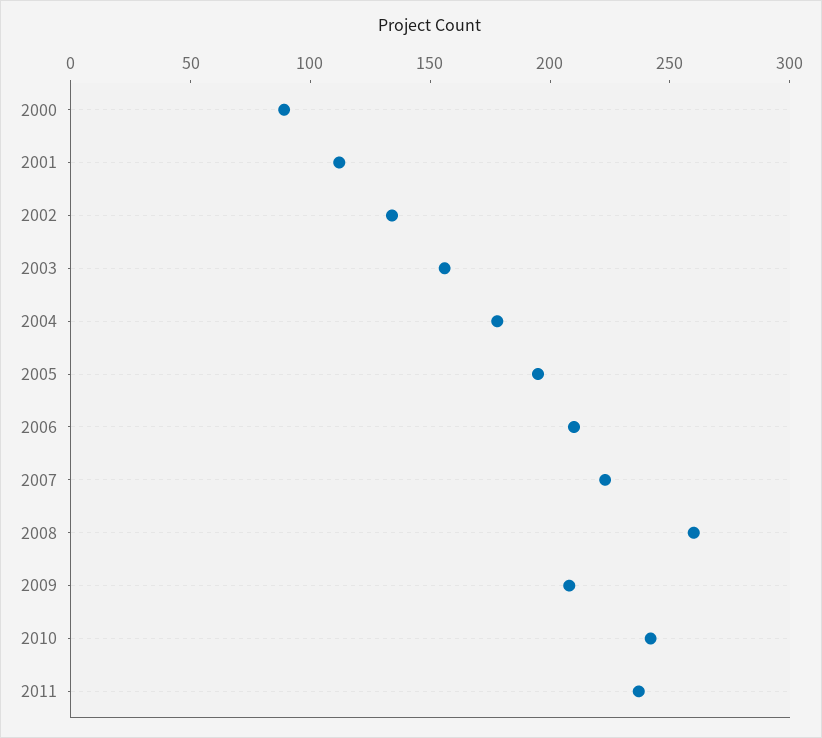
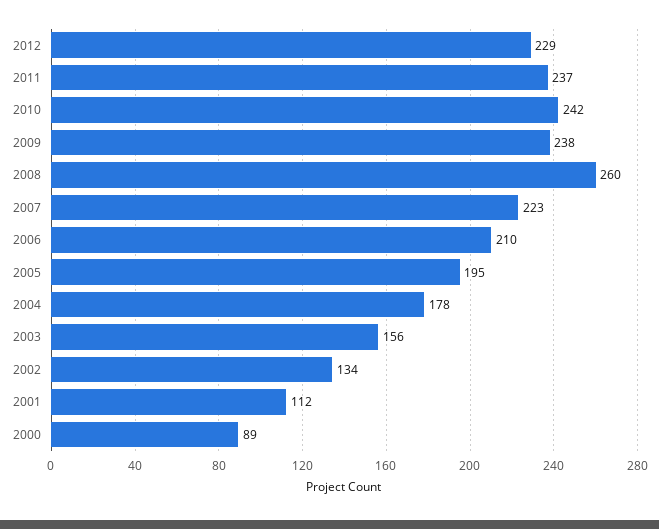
2009: 210 -> 238
2012: none -> 229

